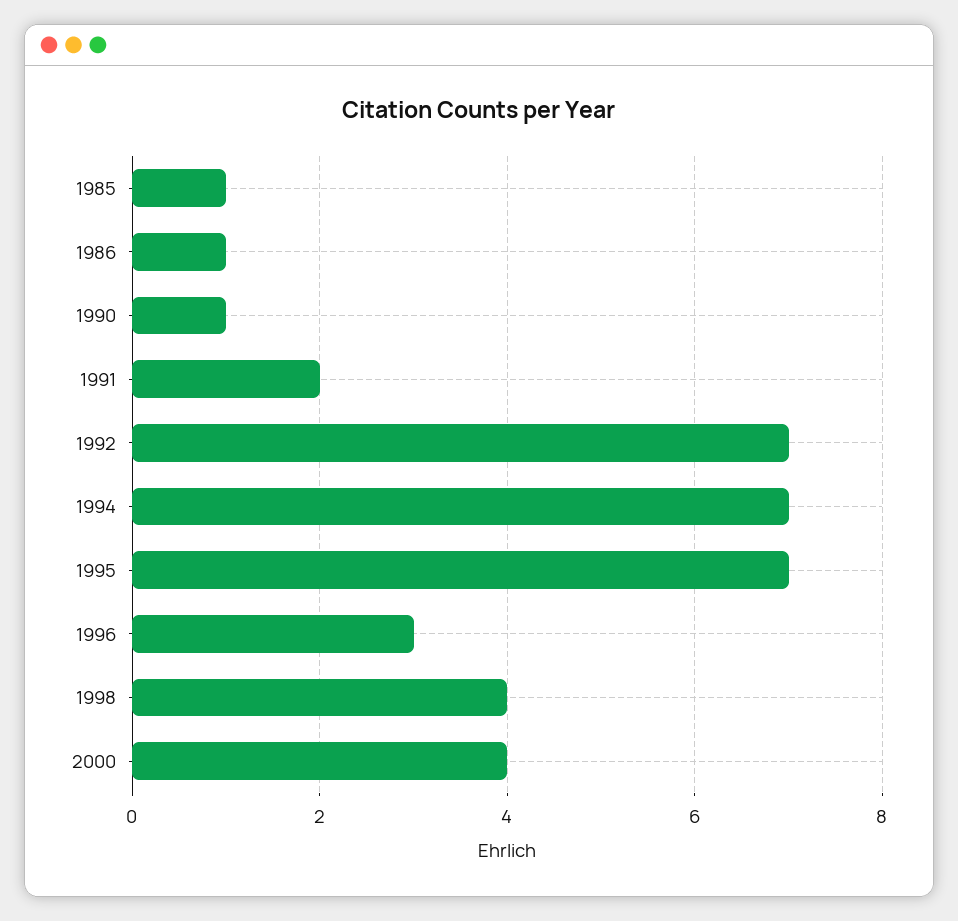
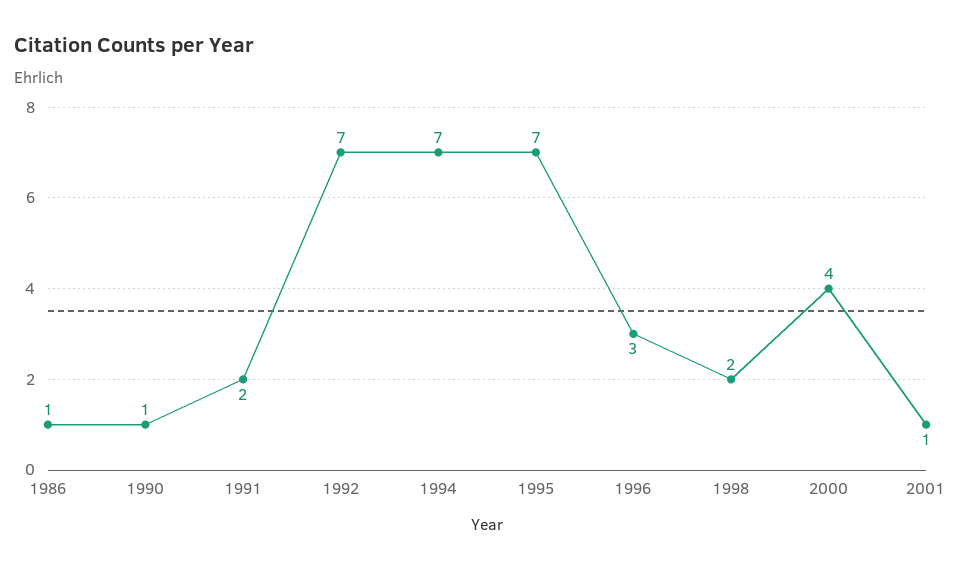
1985: 1 -> none
1998: 4 -> 2
2001: none -> 1

